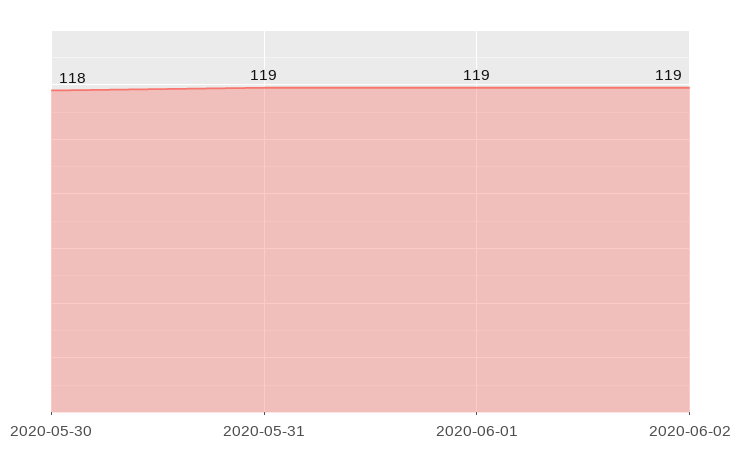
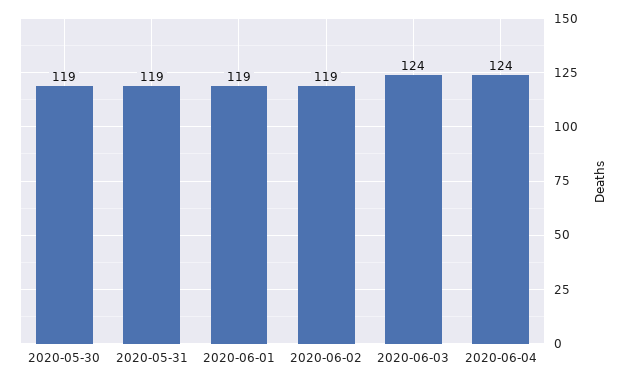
2020-05-30: 118 -> 119
2020-06-03: none -> 124
2020-06-04: none -> 124

